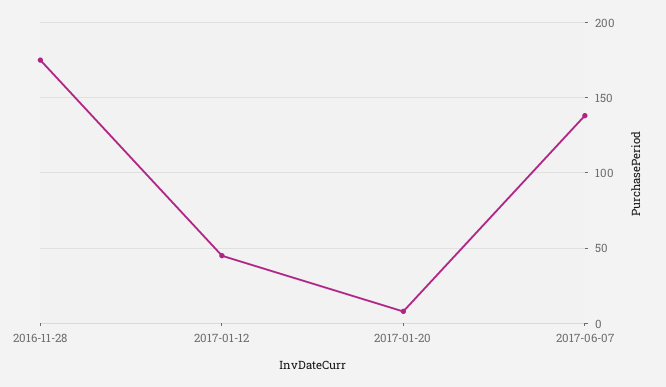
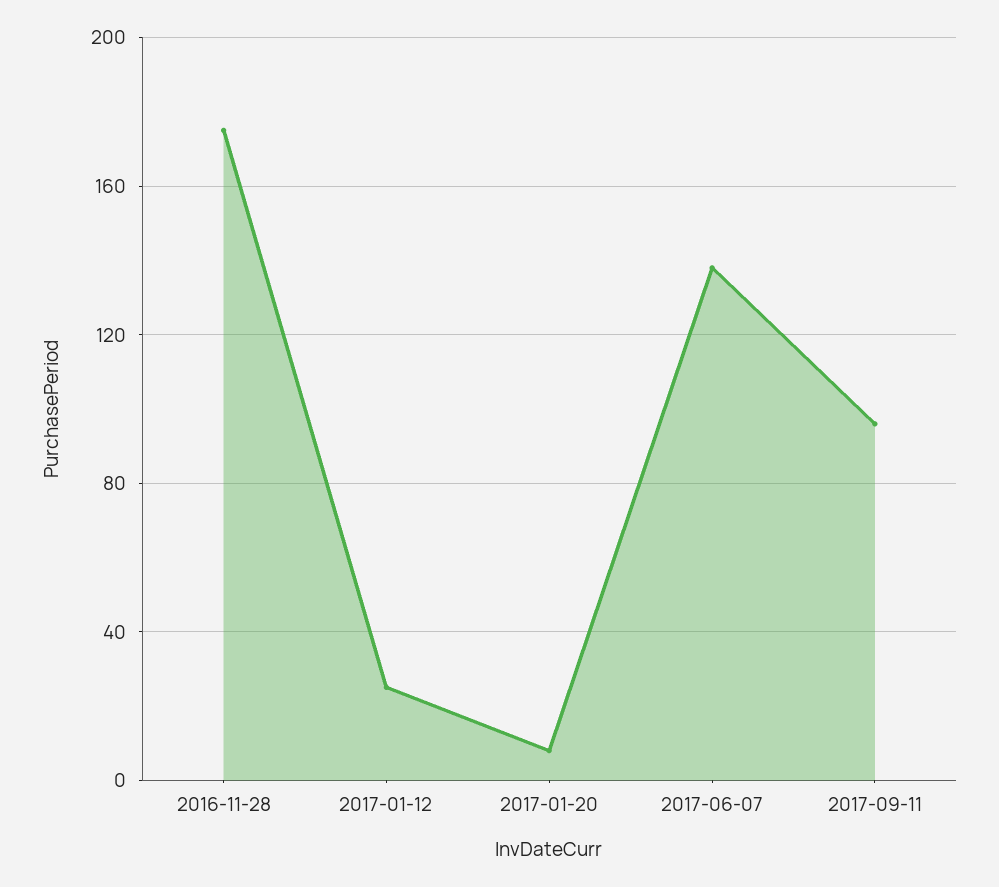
2017-01-12: 45 -> 25
2017-09-11: none -> 95

